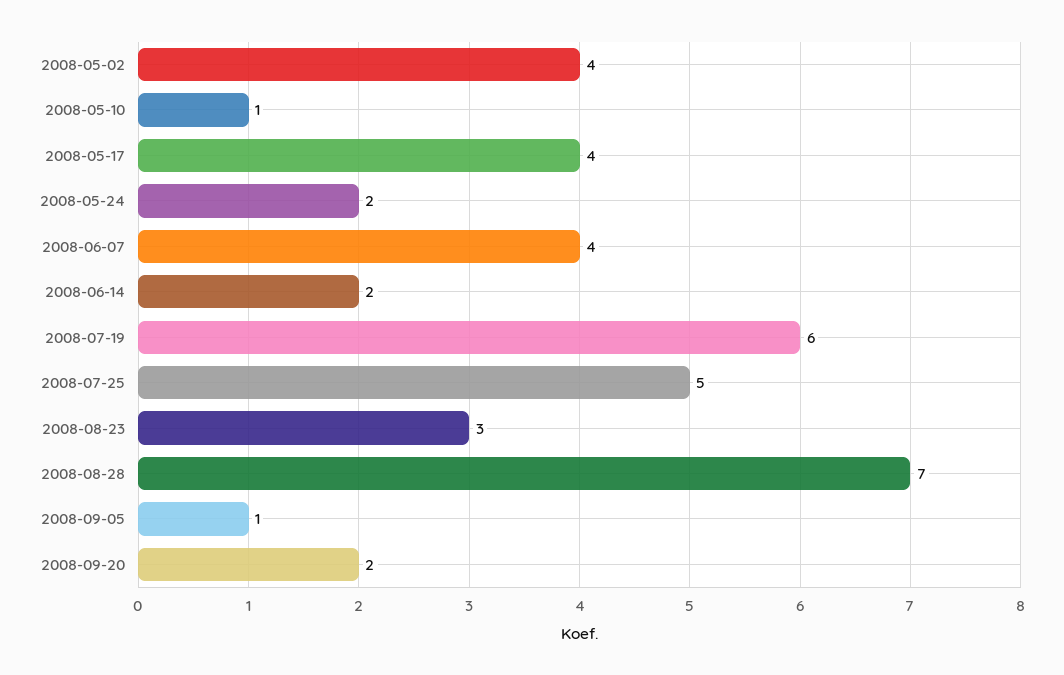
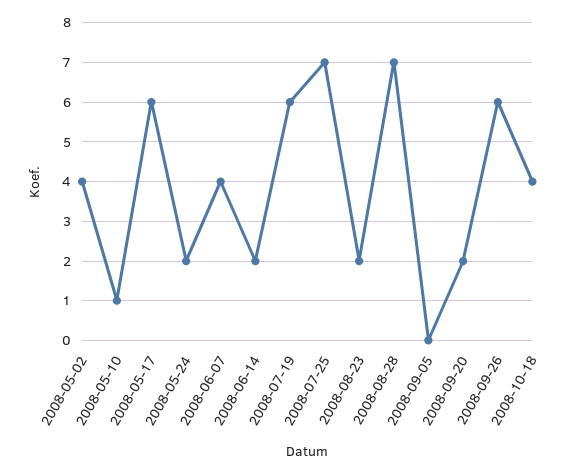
2008-05-17: 4 -> 6
2008-07-25: 5 -> 7
2008-08-23: 3 -> 2
2008-09-05: 1 -> 0
2008-09-26: none -> 6
2008-10-18: none -> 4

